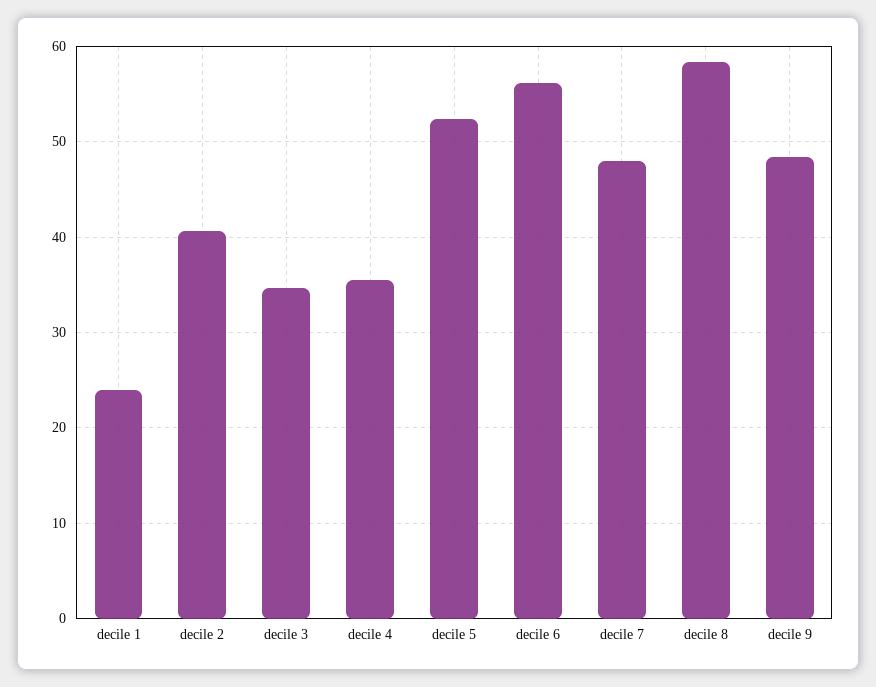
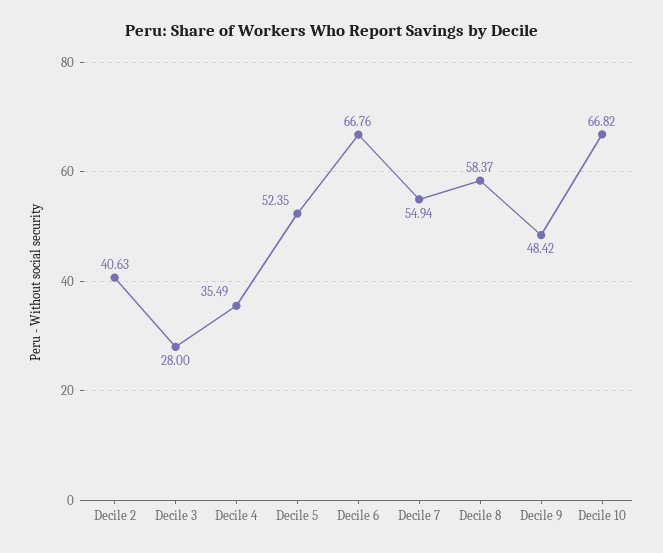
decile 1: 24 -> none
decile 3: 35 -> 28
decile 6: 56 -> 66.76
decile 7: 48 -> 54.94
Decile 10: none -> 66.82

